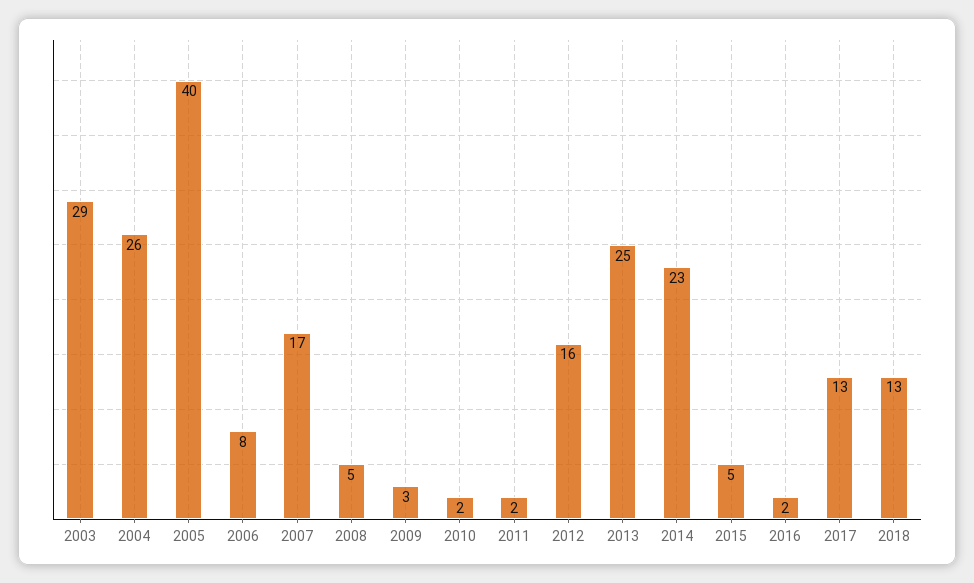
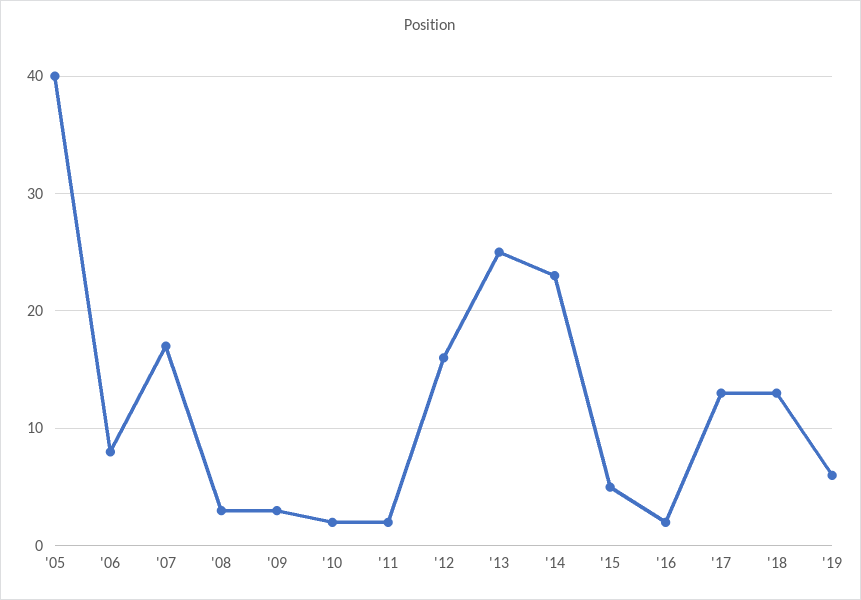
2003: 29 -> none
2004: 26 -> none
2008: 5 -> 3
'19: none -> 6

